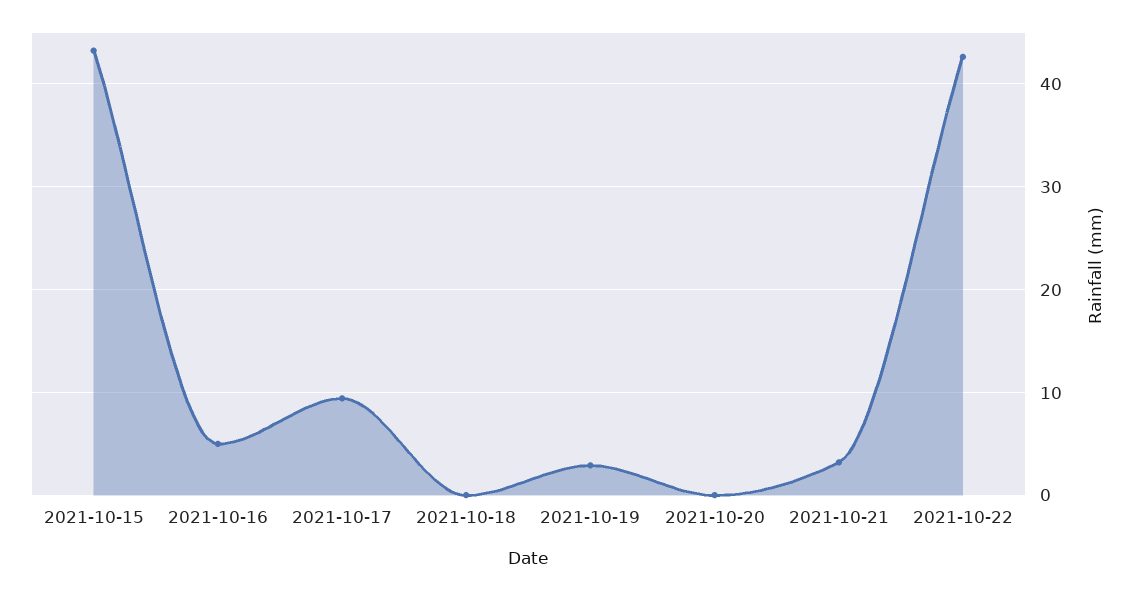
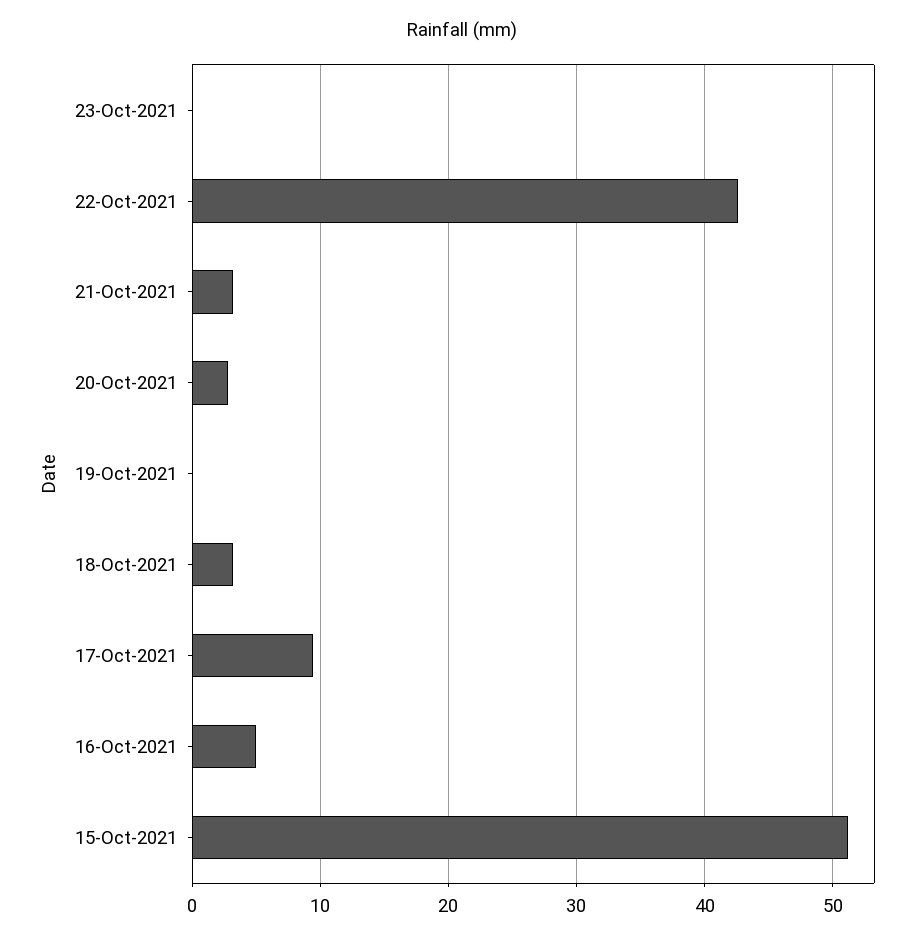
2021-10-15: 43 -> 51
2021-10-18: 0 -> 3
2021-10-19: 3 -> 0
2021-10-20: 0 -> 3
23-Oct-2021: none -> 0

